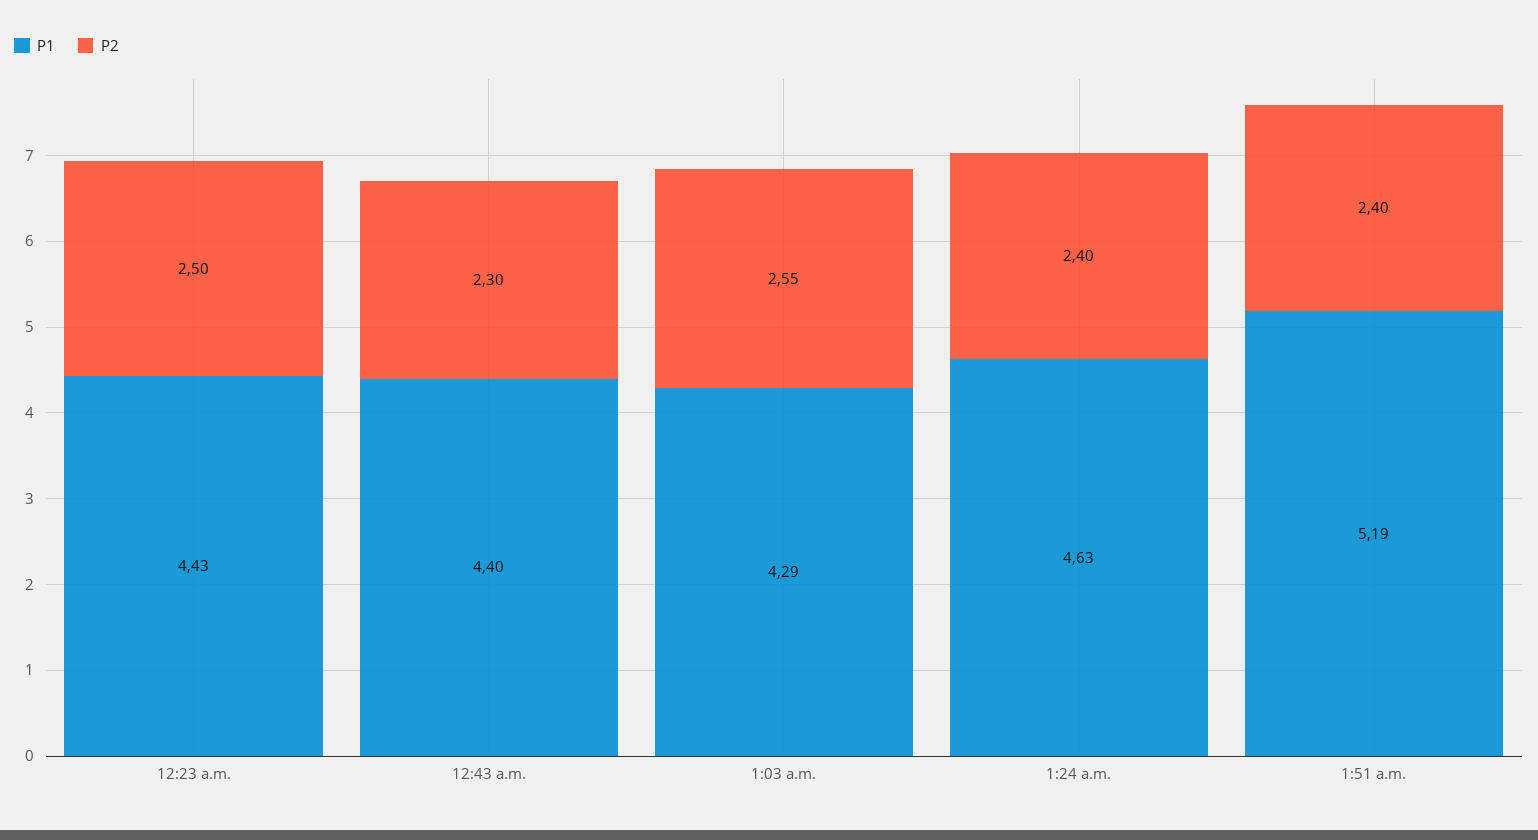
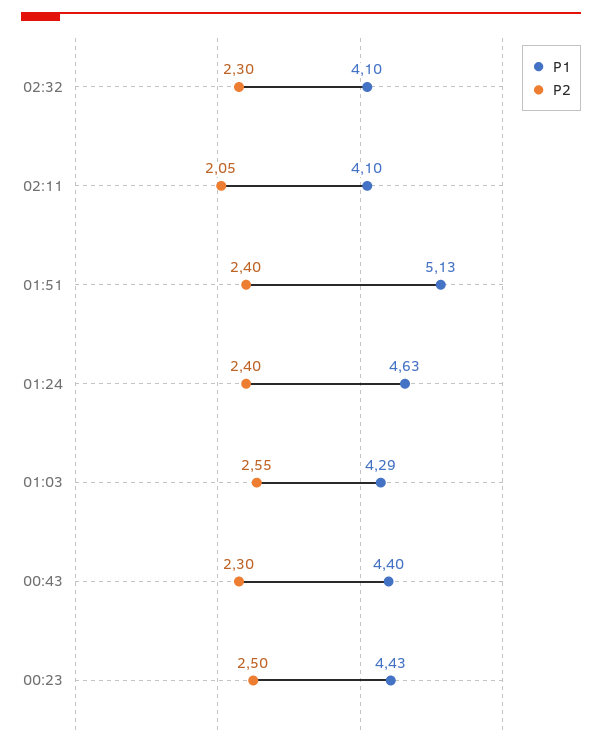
P1, 1:51 a.m.: 5.19 -> 5.13
P1, 02:32: none -> 4.1
P2, 02:32: none -> 2.3
P1, 02:11: none -> 4.1
P2, 02:11: none -> 2.05

